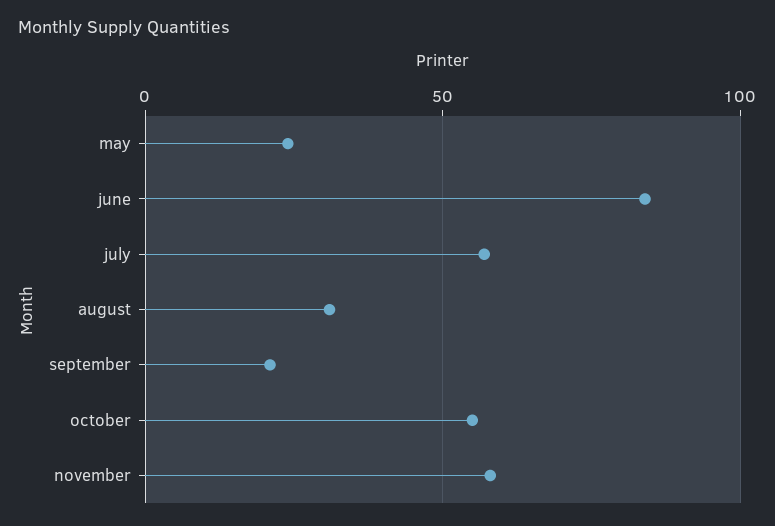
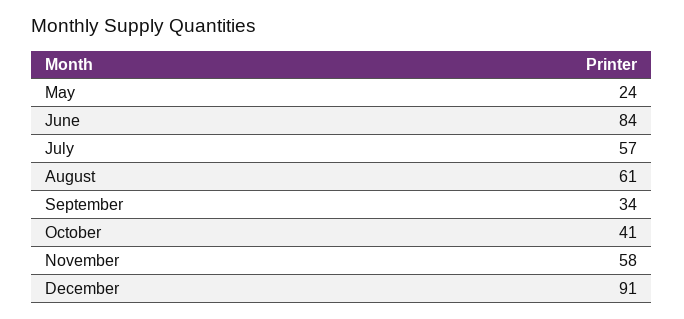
august: 30 -> 61
september: 20 -> 34
october: 55 -> 41
December: none -> 91

